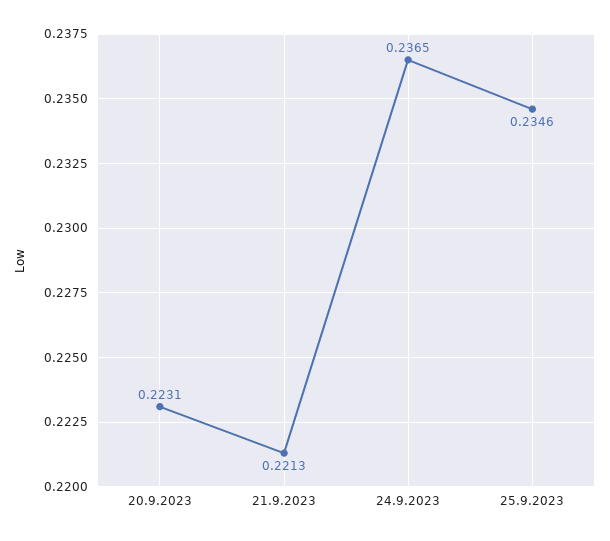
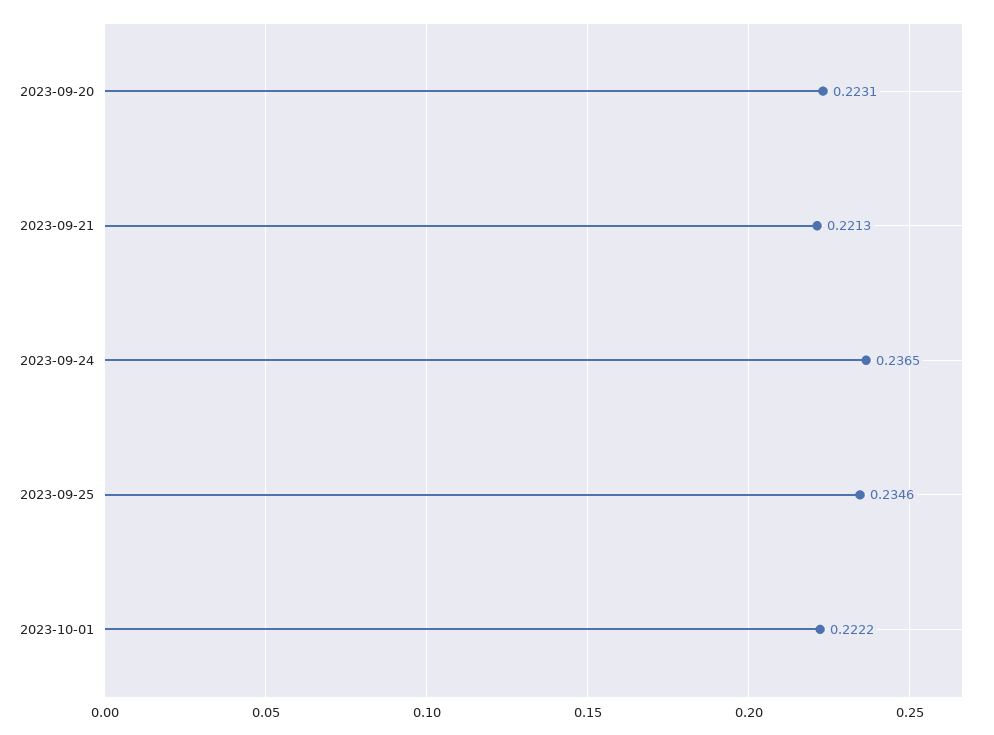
2023-10-01: none -> 0.2222

